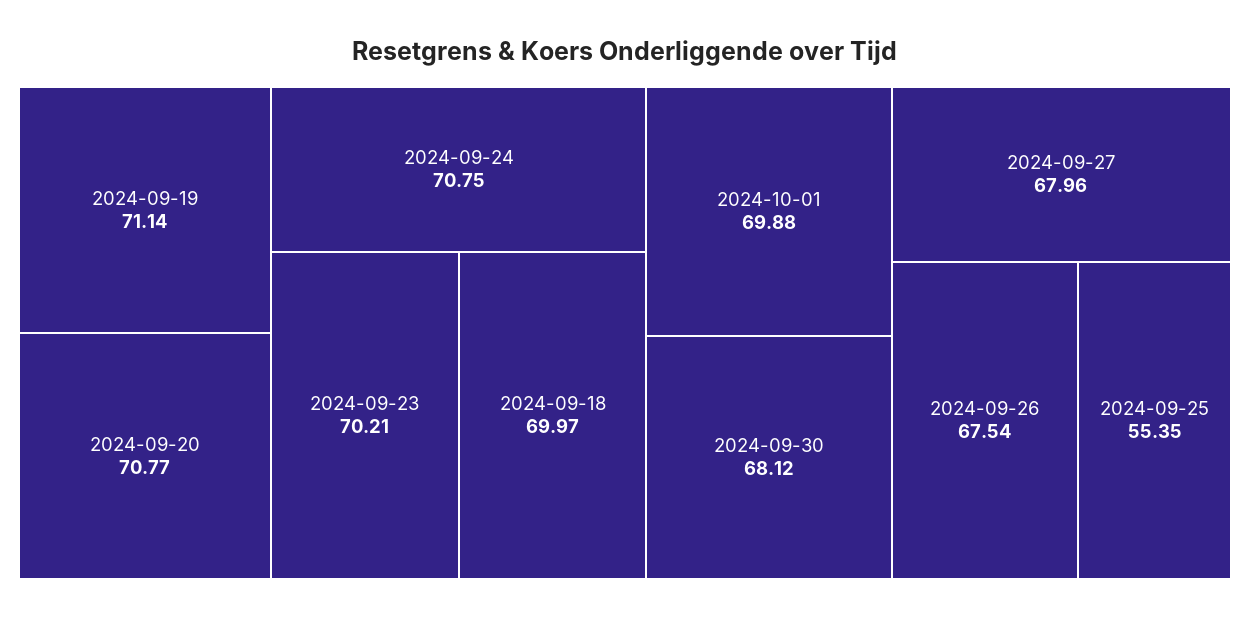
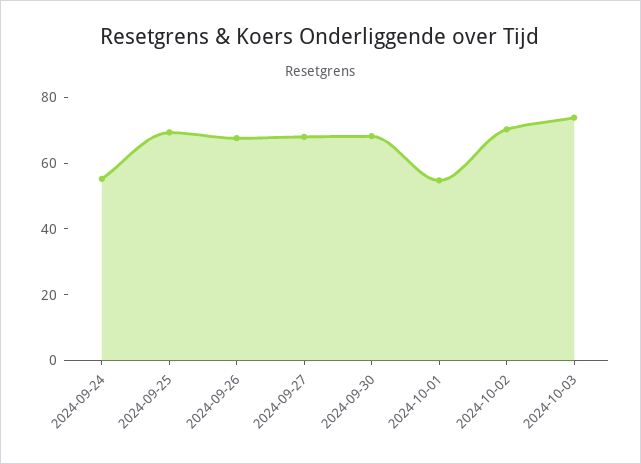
2024-09-19: 71.14 -> none
2024-09-20: 70.77 -> none
2024-09-24: 70.75 -> 55
2024-09-23: 70.21 -> none
2024-09-18: 69.97 -> none
2024-10-01: 69.88 -> 55
2024-09-25: 55.35 -> 70
2024-10-02: none -> 70
2024-10-03: none -> 75

